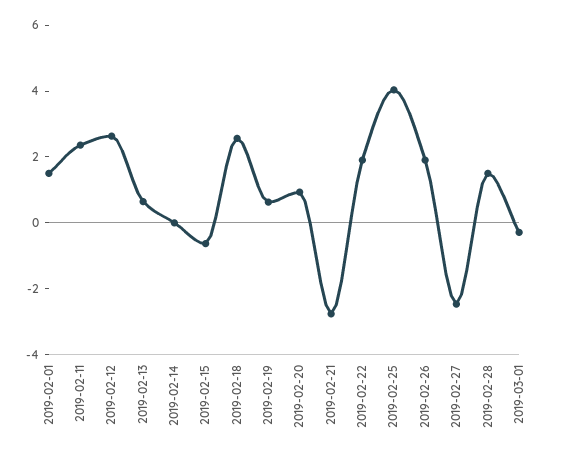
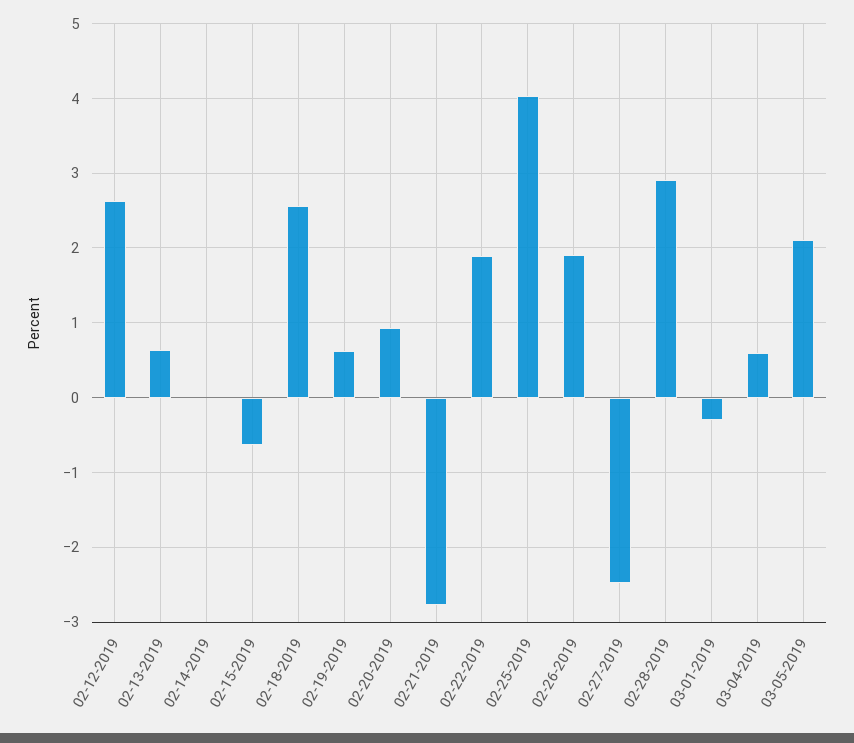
2019-02-01: 1.5 -> none
2019-02-11: 2.5 -> none
2019-02-28: 1.5 -> 2.9
03-04-2019: none -> 0.6
03-05-2019: none -> 2.1

